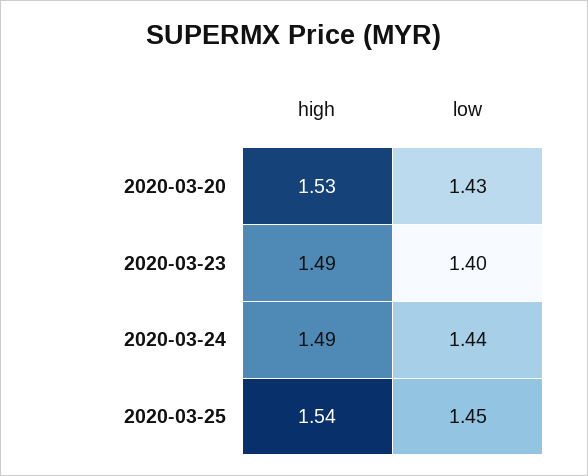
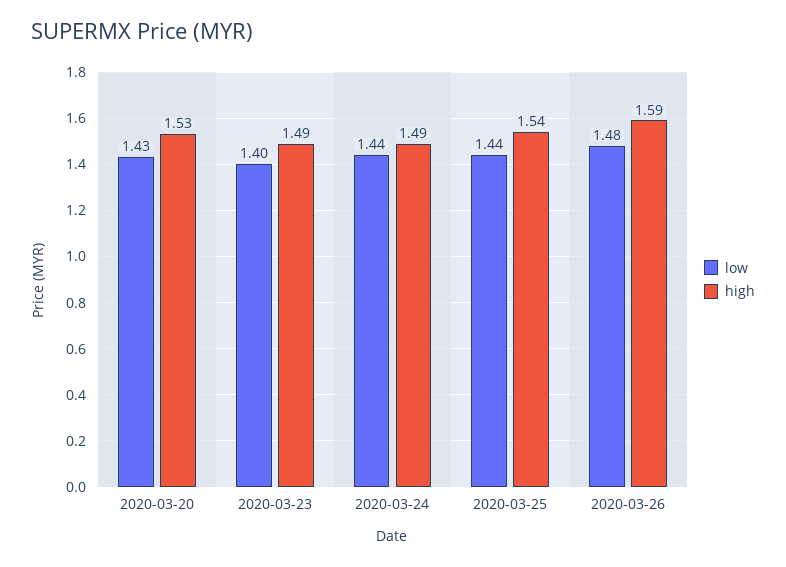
low, 2020-03-25: 1.45 -> 1.44
low, 2020-03-26: none -> 1.48
high, 2020-03-26: none -> 1.59

